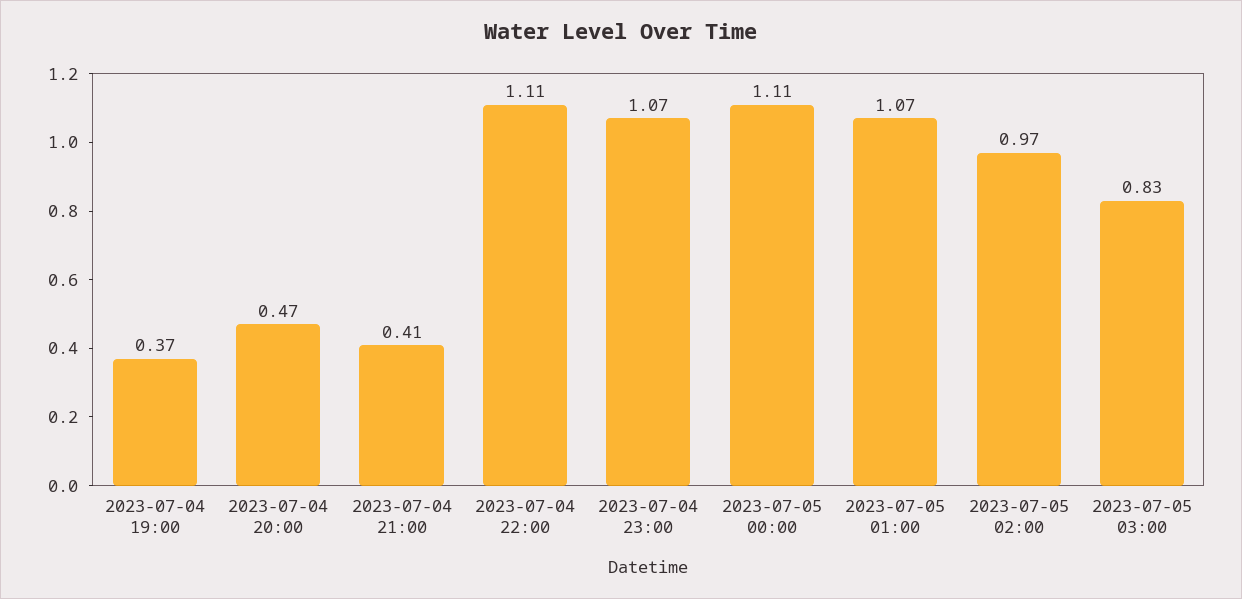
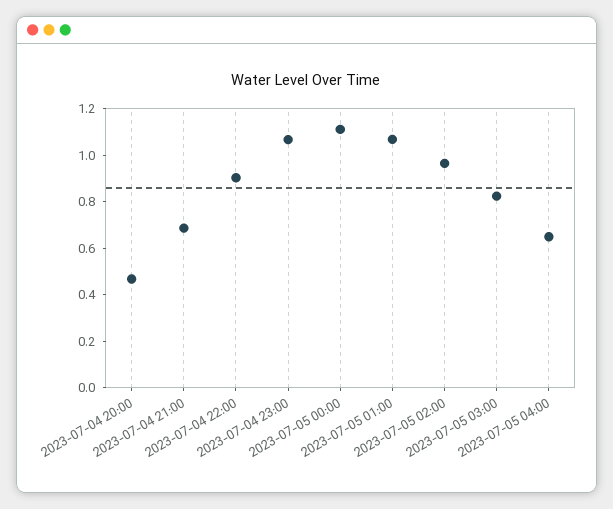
2023-07-04 19:00: 0.37 -> none
2023-07-04 21:00: 0.41 -> 0.7
2023-07-04 22:00: 1.11 -> 0.9
2023-07-05 04:00: none -> 0.65

